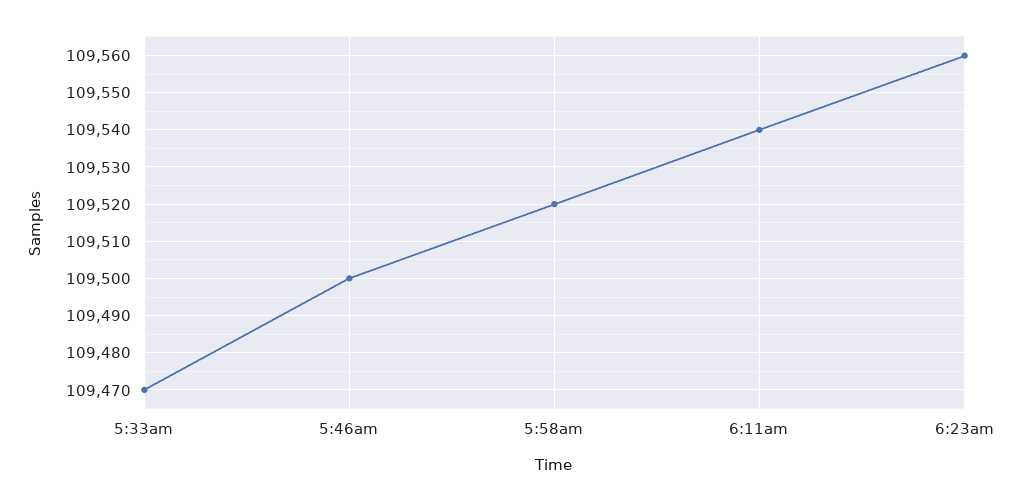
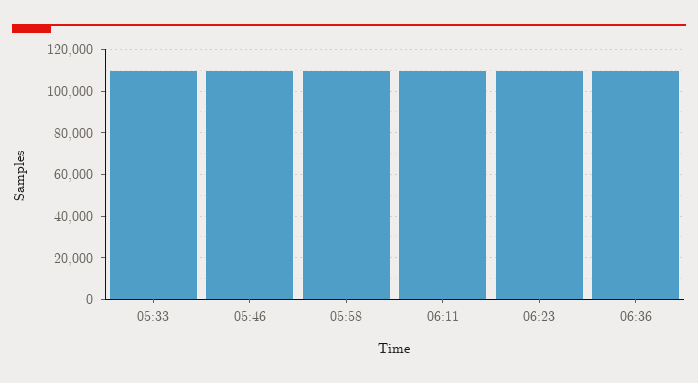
06:36: none -> 110000

